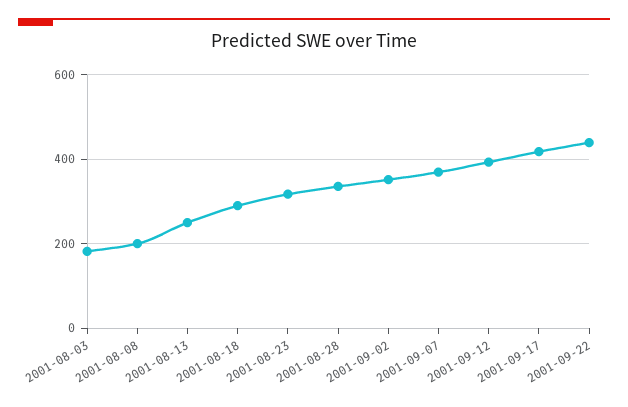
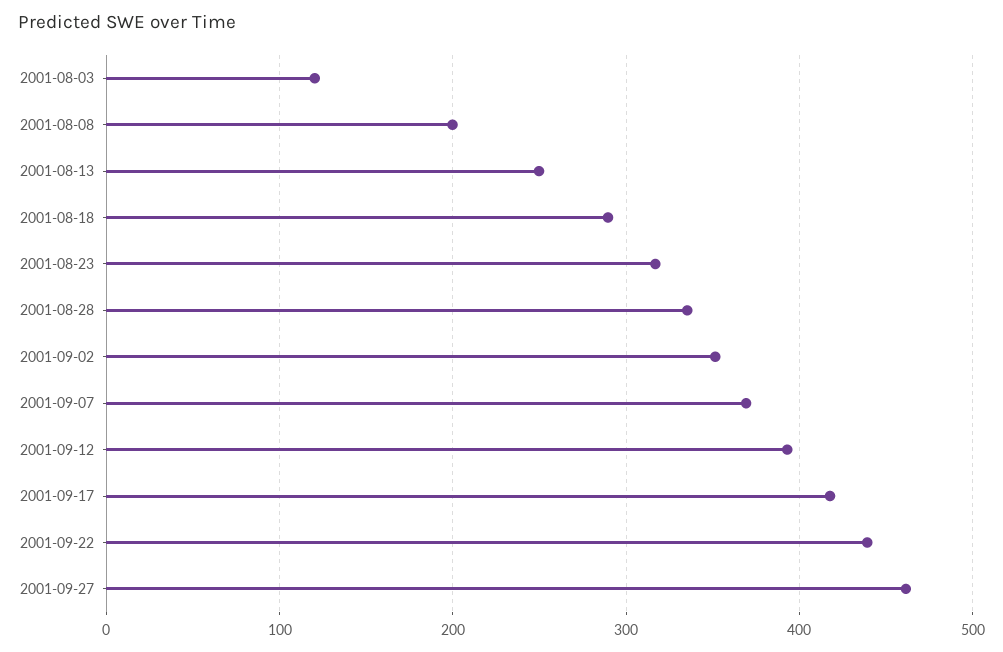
2001-08-03: 180 -> 120
2001-09-27: none -> 460

